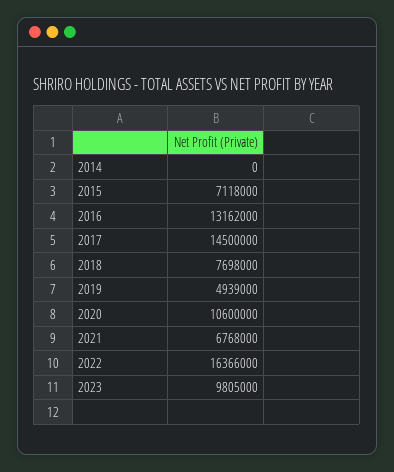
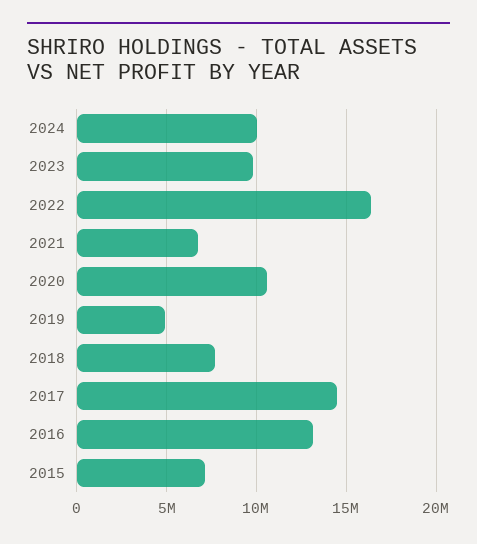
2014: 0 -> none
2024: none -> 10000000

